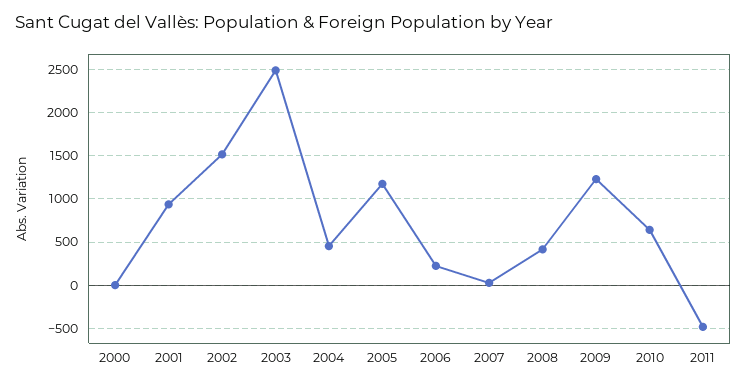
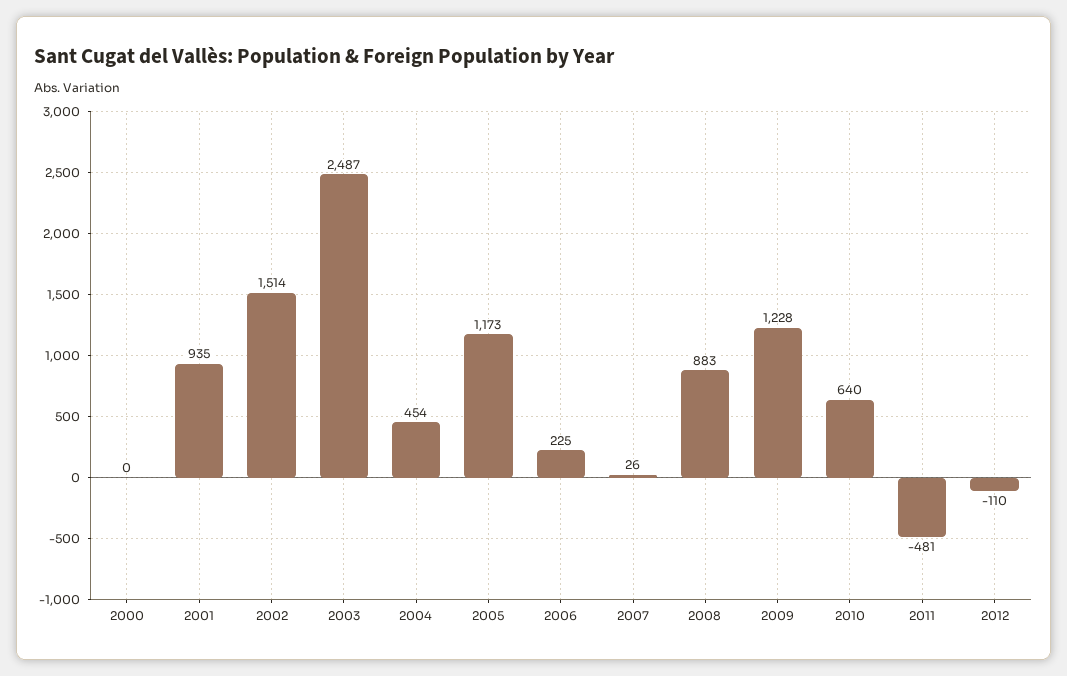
2008: 400 -> 883
2012: none -> -110

